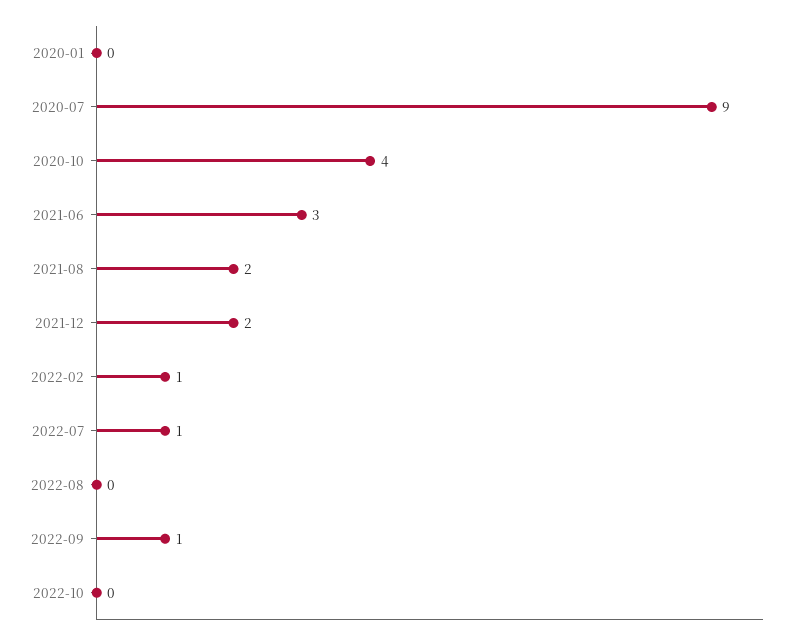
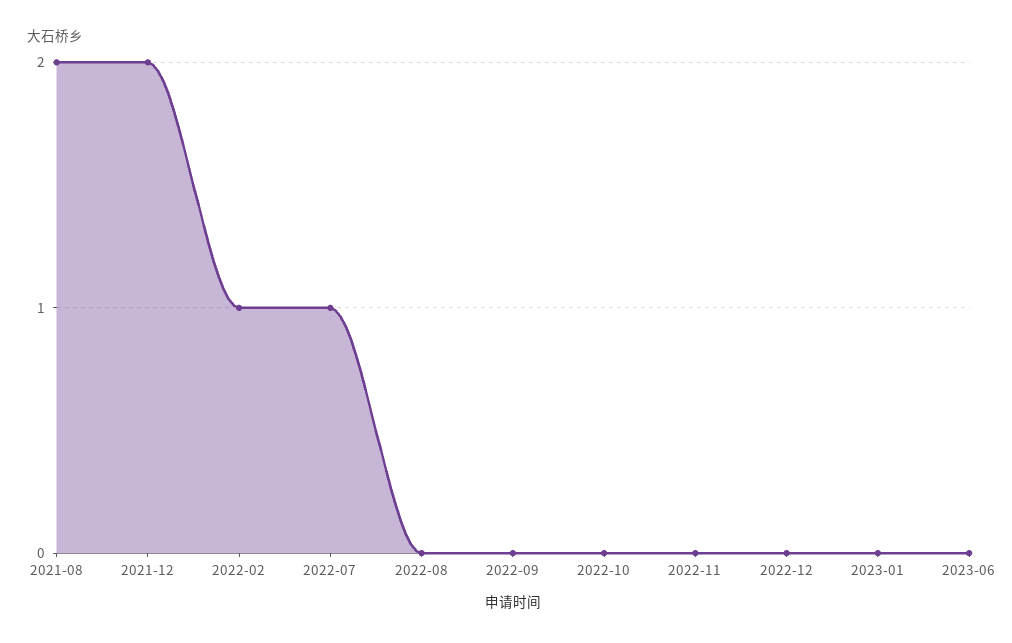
2020-01: 0 -> none
2020-07: 9 -> none
2020-10: 4 -> none
2021-06: 3 -> none
2022-09: 1 -> 0
2022-11: none -> 0
2022-12: none -> 0
2023-01: none -> 0
2023-06: none -> 0

